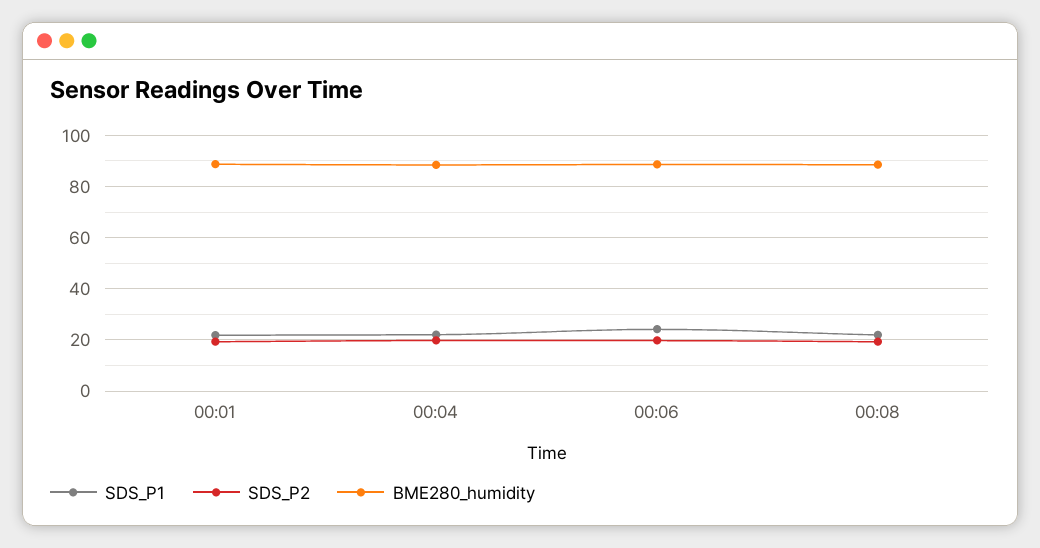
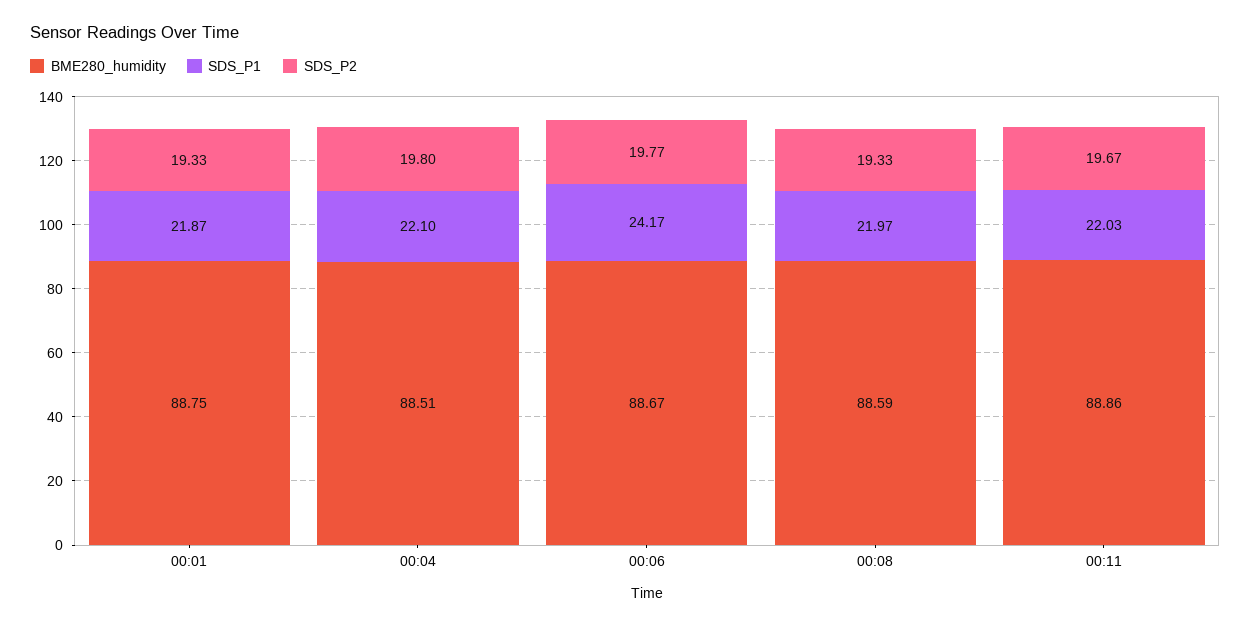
BME280_humidity, 00:11: none -> 88.86
SDS_P1, 00:11: none -> 22.03
SDS_P2, 00:11: none -> 19.67

